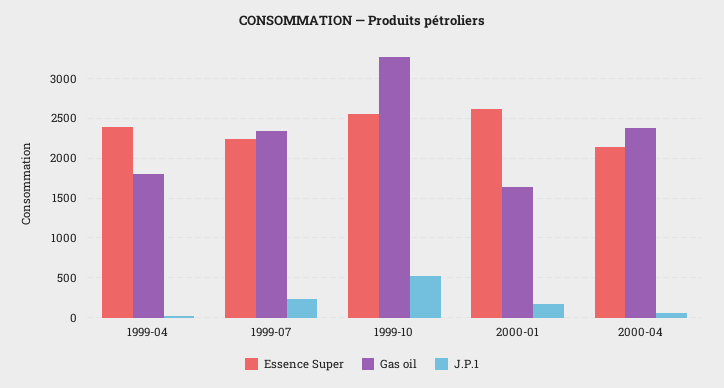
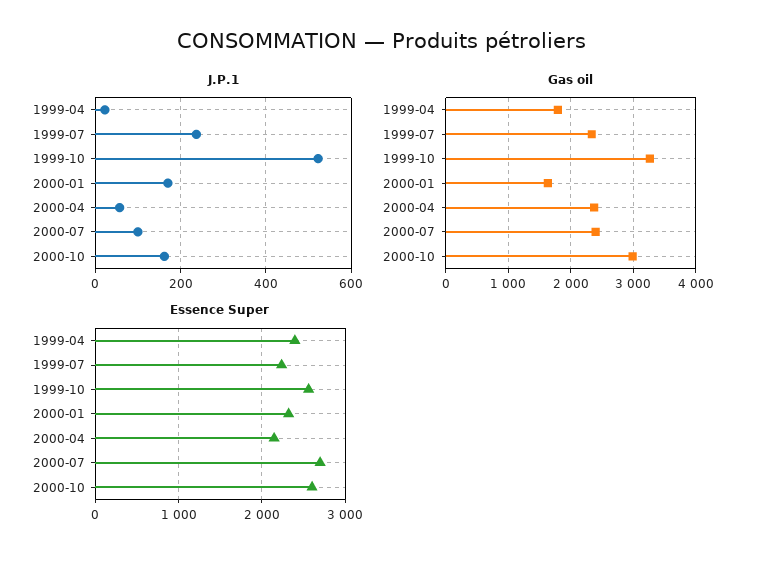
Essence Super, 2000-01: 2600 -> 2300
J.P.1, 2000-07: none -> 100
J.P.1, 2000-10: none -> 160
Gas oil, 2000-07: none -> 2400
Gas oil, 2000-10: none -> 3000
Essence Super, 2000-07: none -> 2700
Essence Super, 2000-10: none -> 2600

